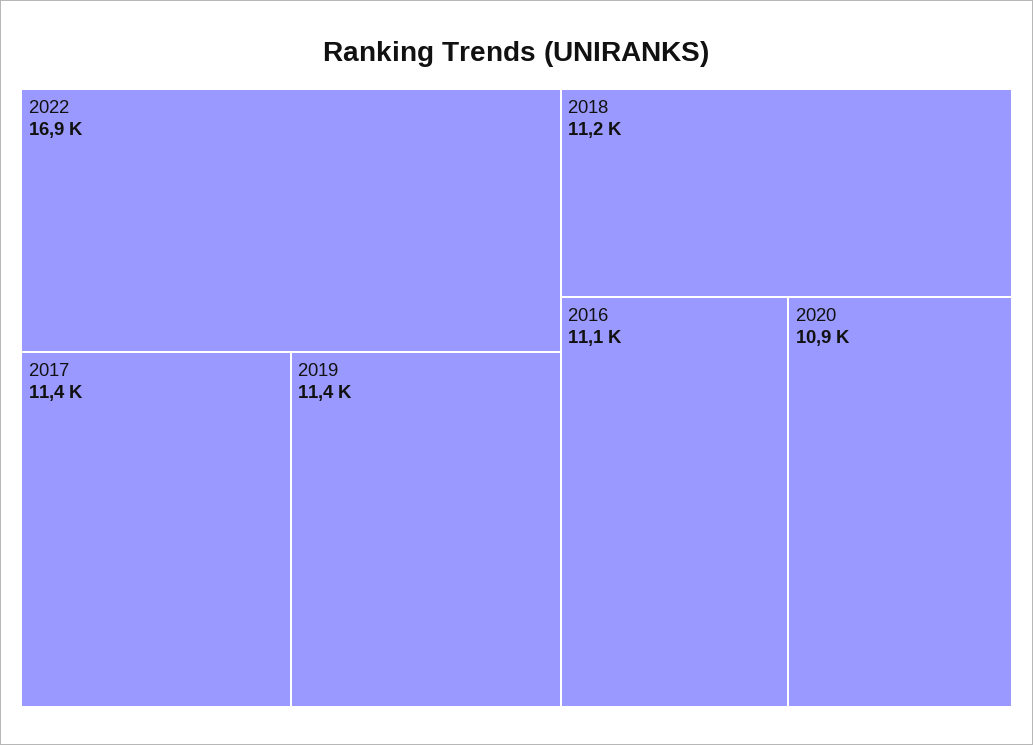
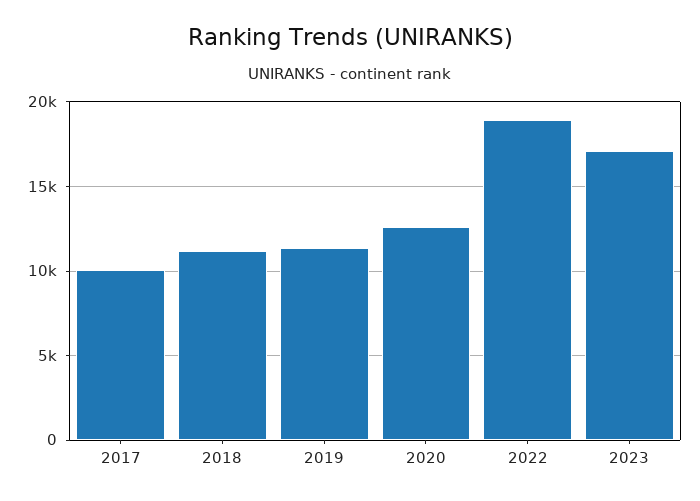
2022: 16900 -> 19000
2017: 11400 -> 10000
2016: 11100 -> none
2020: 10900 -> 12500
2023: none -> 17000

